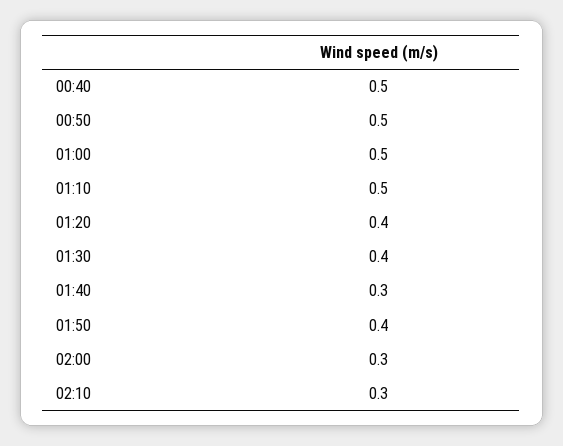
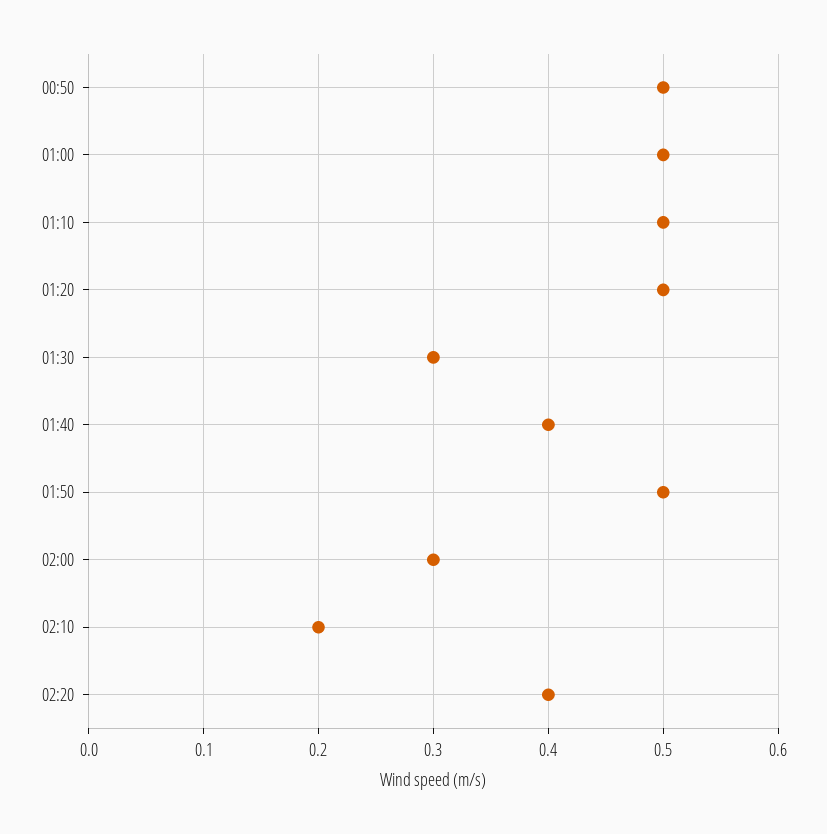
00:40: 0.5 -> none
01:20: 0.4 -> 0.5
01:30: 0.4 -> 0.3
01:40: 0.3 -> 0.4
01:50: 0.4 -> 0.5
02:10: 0.3 -> 0.2
02:20: none -> 0.4

